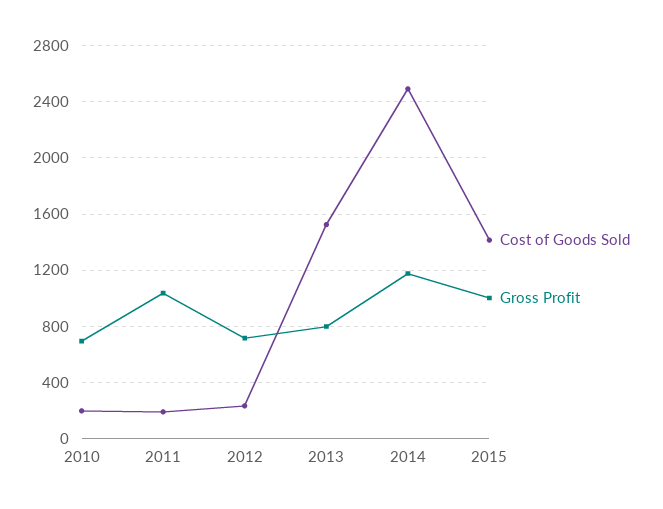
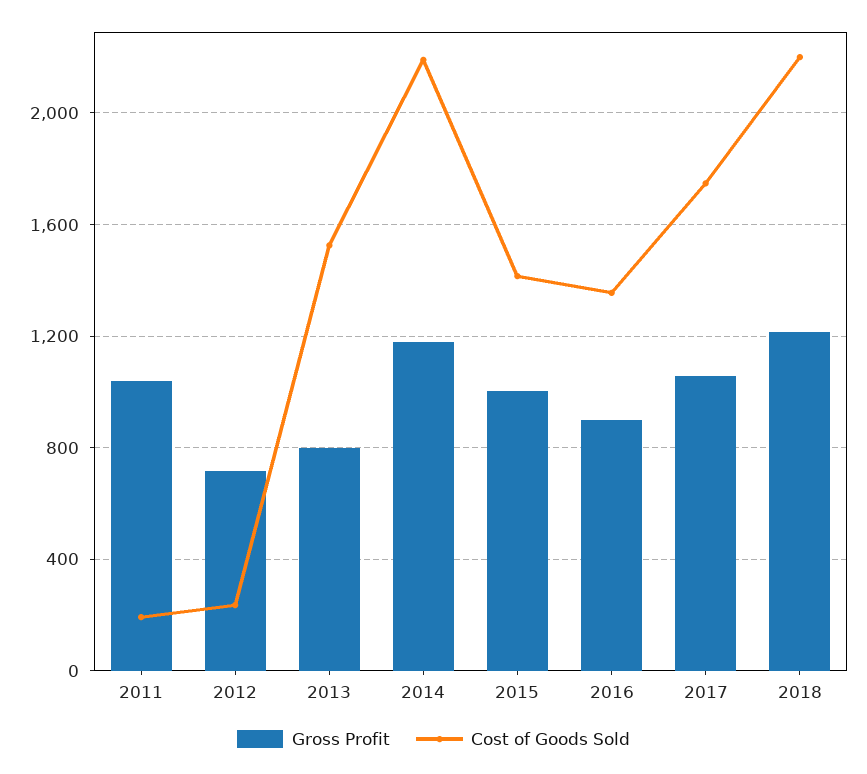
Cost of Goods Sold, 2010: 200 -> none
Gross Profit, 2010: 700 -> none
Cost of Goods Sold, 2014: 2500 -> 2200
Gross Profit, 2016: none -> 900
Cost of Goods Sold, 2016: none -> 1350
Gross Profit, 2017: none -> 1050
Cost of Goods Sold, 2017: none -> 1750
Gross Profit, 2018: none -> 1200
Cost of Goods Sold, 2018: none -> 2200

